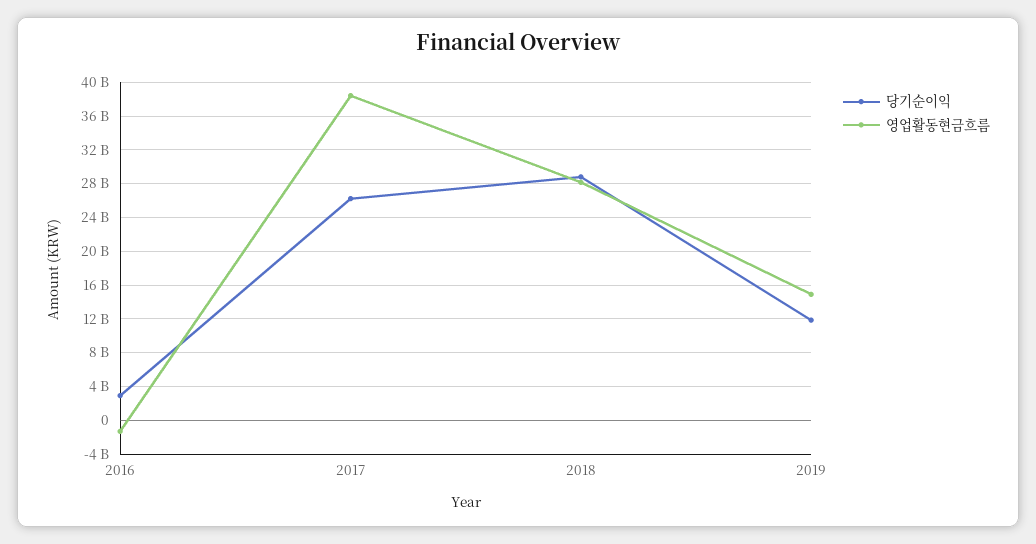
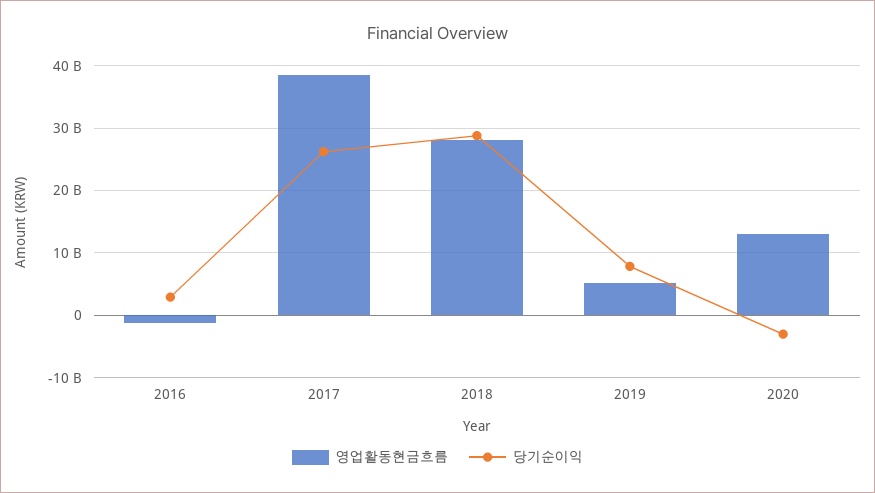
당기순이익, 2019: 12000000000 -> 8000000000
영업활동현금흐름, 2019: 15000000000 -> 5000000000
영업활동현금흐름, 2020: none -> 13000000000
당기순이익, 2020: none -> -3000000000

